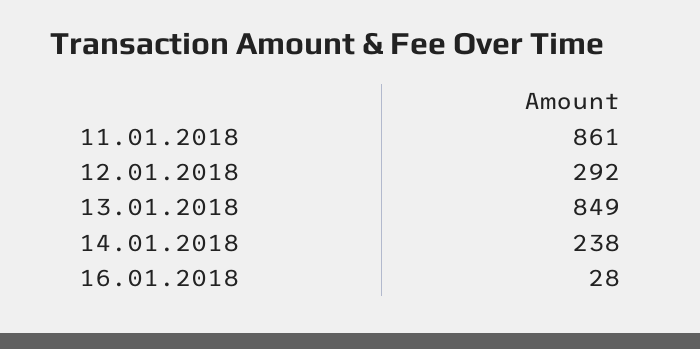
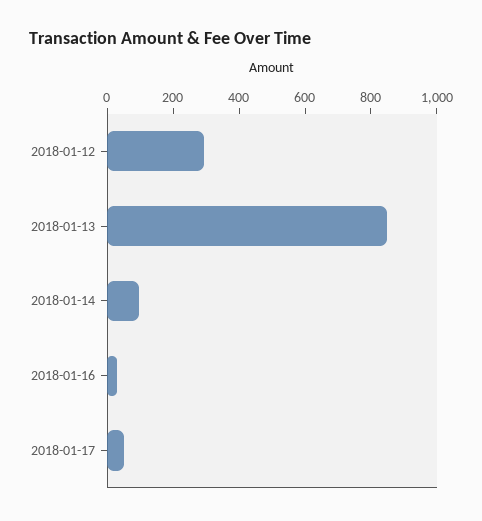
11.01.2018: 861 -> none
14.01.2018: 238 -> 100
2018-01-17: none -> 50

